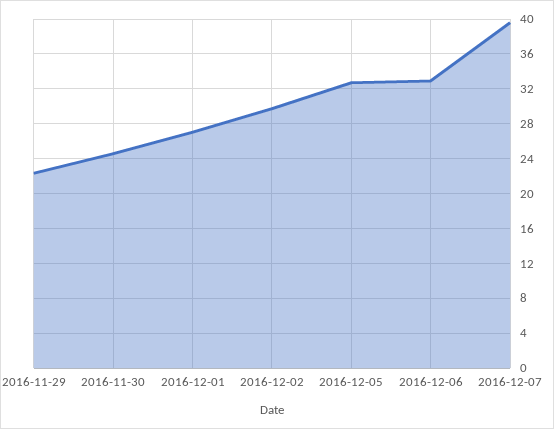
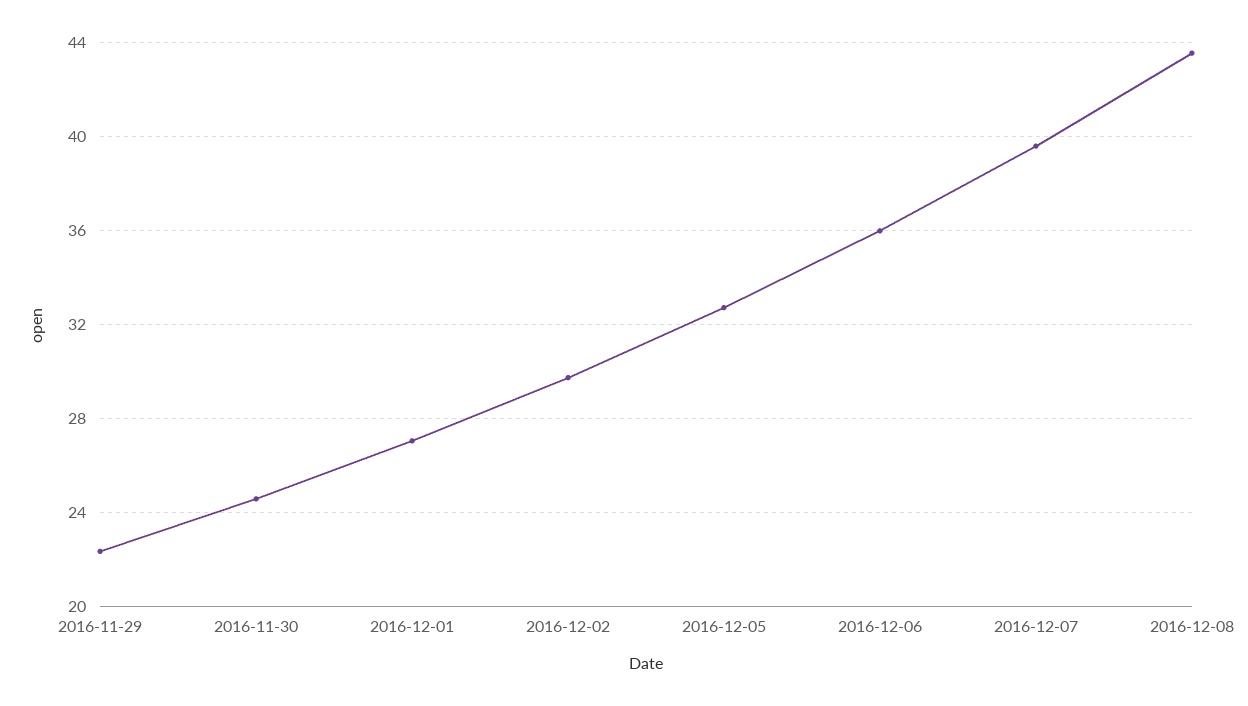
2016-12-06: 33 -> 36
2016-12-08: none -> 43.5

